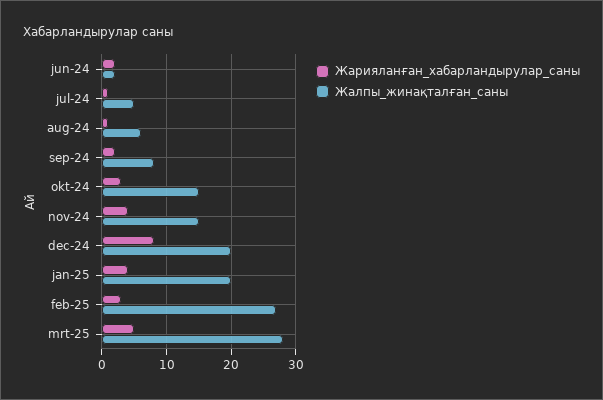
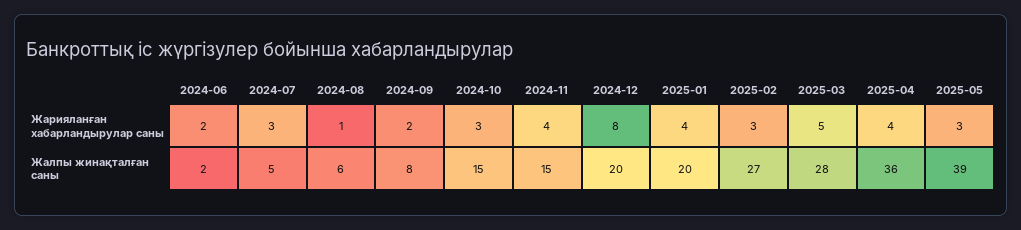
Жарияланған_хабарландырулар_саны, jul-24: 1 -> 3
Жарияланған_хабарландырулар_саны, 2025-04: none -> 4
Жарияланған_хабарландырулар_саны, 2025-05: none -> 3
Жалпы_жинақталған_саны, 2025-04: none -> 36
Жалпы_жинақталған_саны, 2025-05: none -> 39

